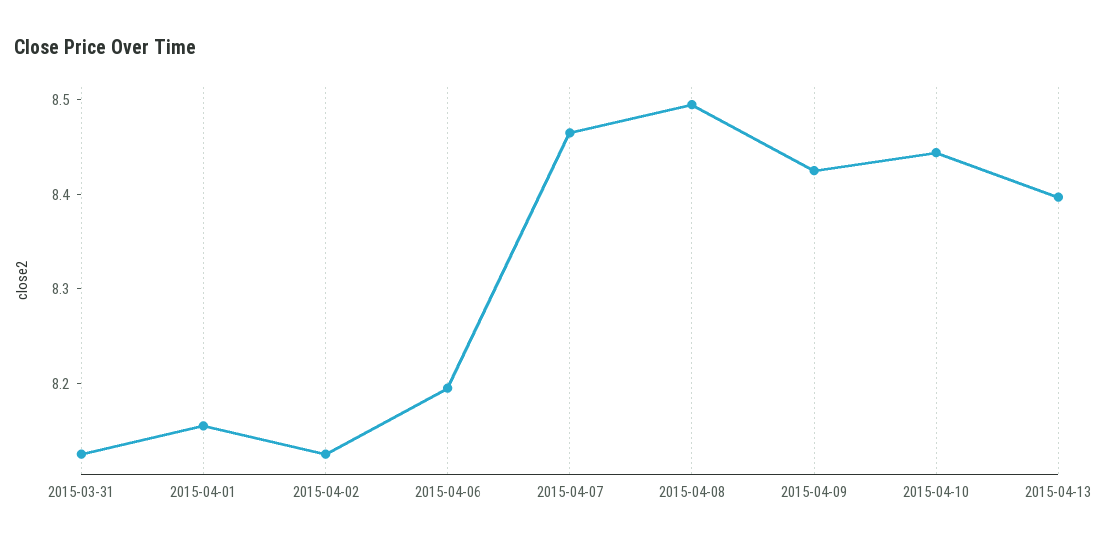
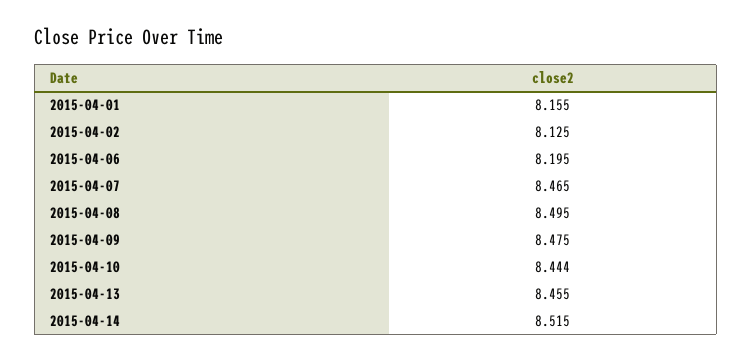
2015-03-31: 8.12 -> none
2015-04-09: 8.42 -> 8.475
2015-04-13: 8.4 -> 8.455
2015-04-14: none -> 8.515

